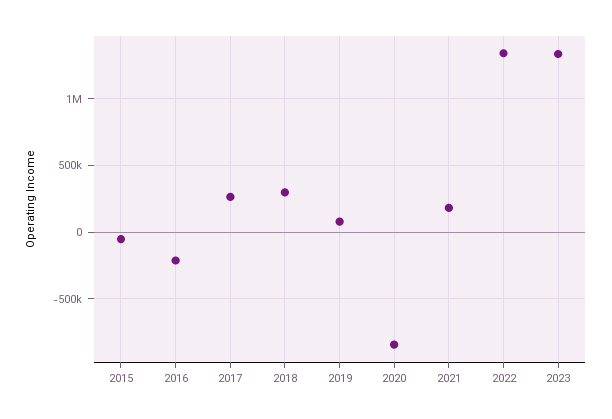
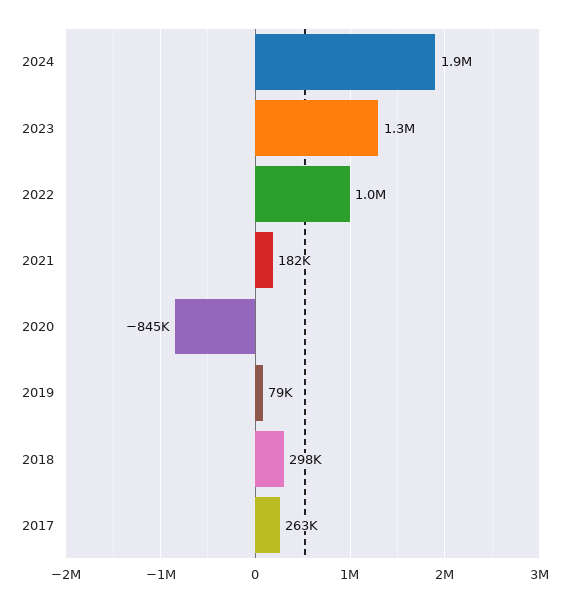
2015: -50000 -> none
2016: -200000 -> none
2022: 1350000 -> 1000000
2024: none -> 1900000

